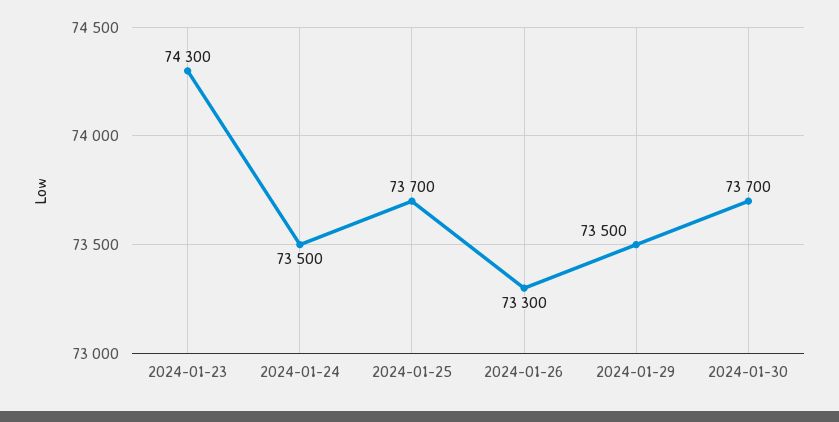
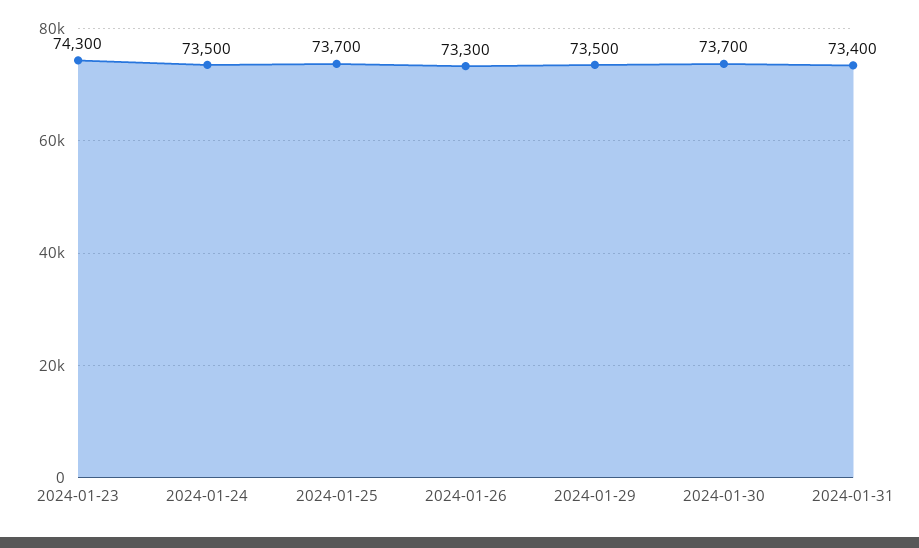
2024-01-31: none -> 73400

